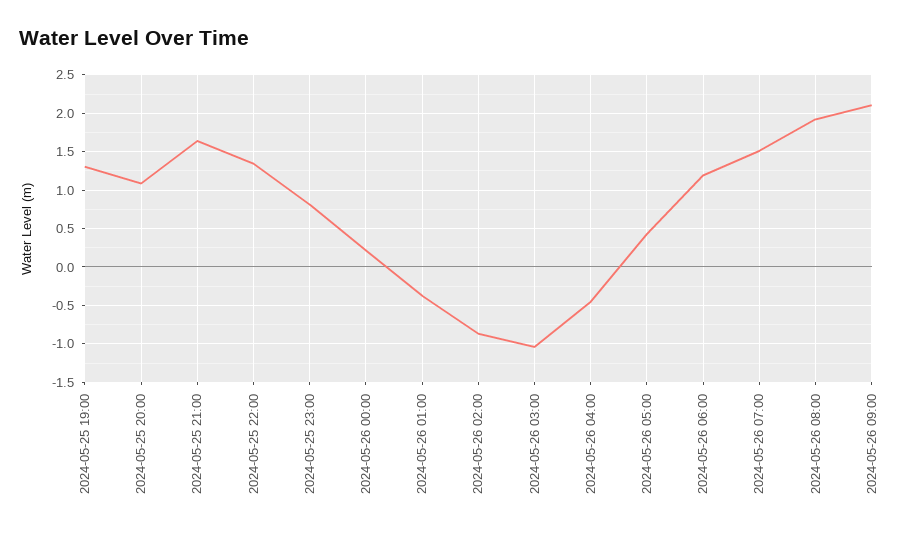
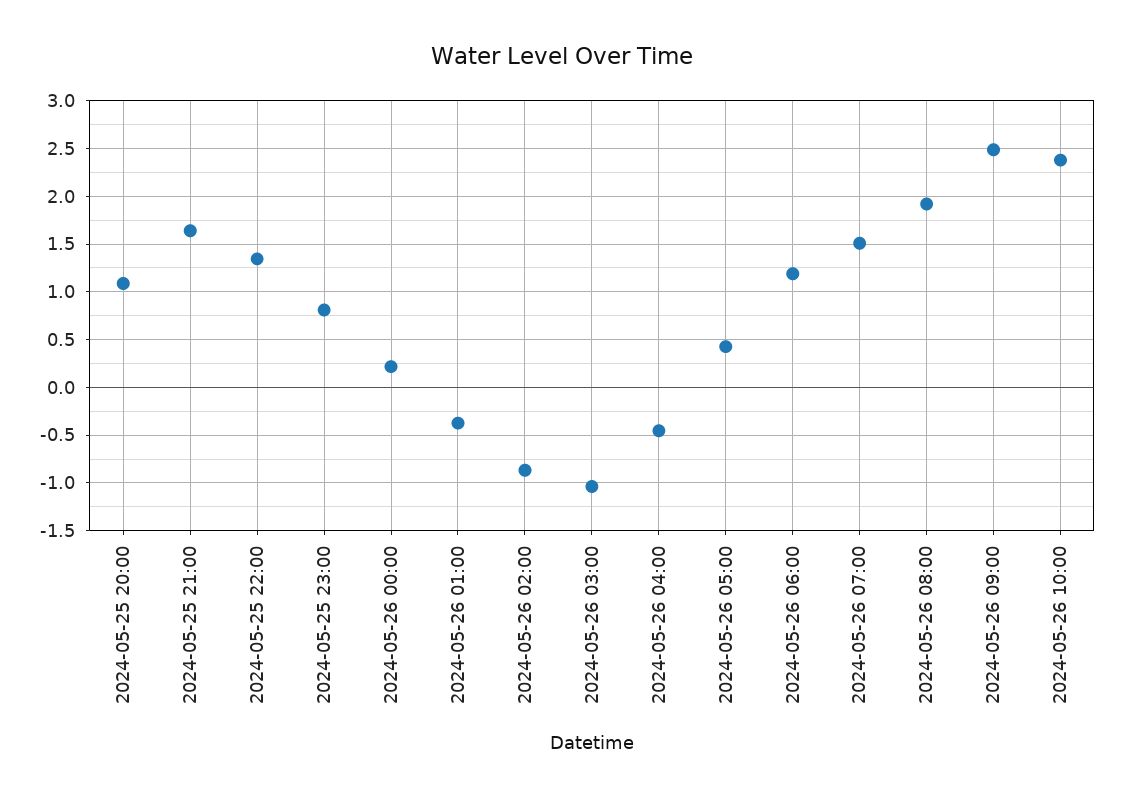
2024-05-25 19:00: 1.3 -> none
2024-05-26 09:00: 2.1 -> 2.5
2024-05-26 10:00: none -> 2.4

